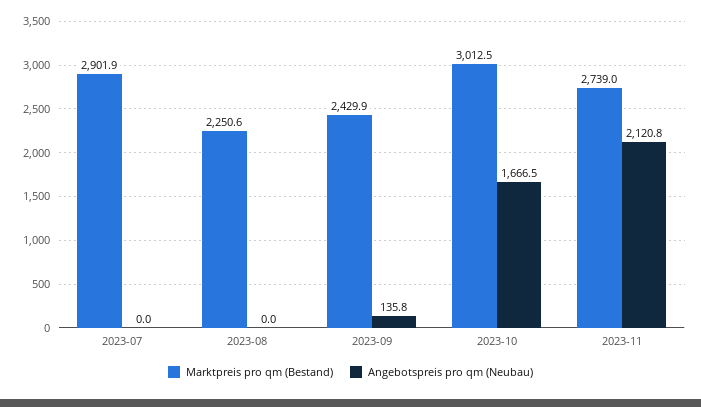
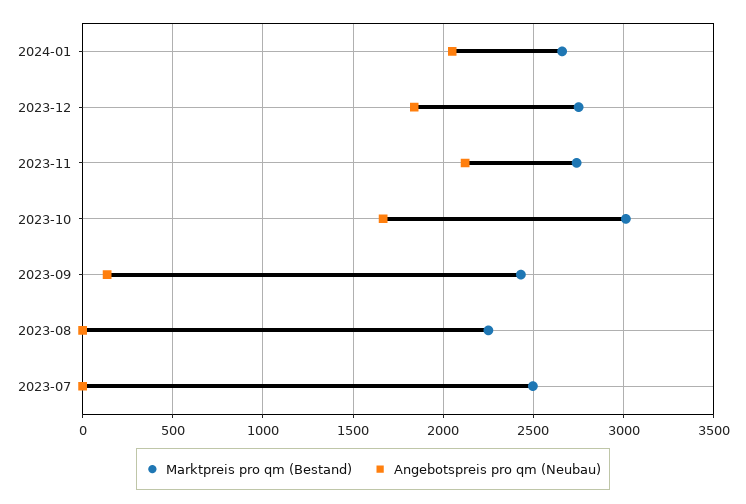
Marktpreis pro qm (Bestand), 2023-07: 2901.9 -> 2500
Marktpreis pro qm (Bestand), 2024-01: none -> 2650
Angebotspreis pro qm (Neubau), 2024-01: none -> 2050
Marktpreis pro qm (Bestand), 2023-12: none -> 2750
Angebotspreis pro qm (Neubau), 2023-12: none -> 1850

